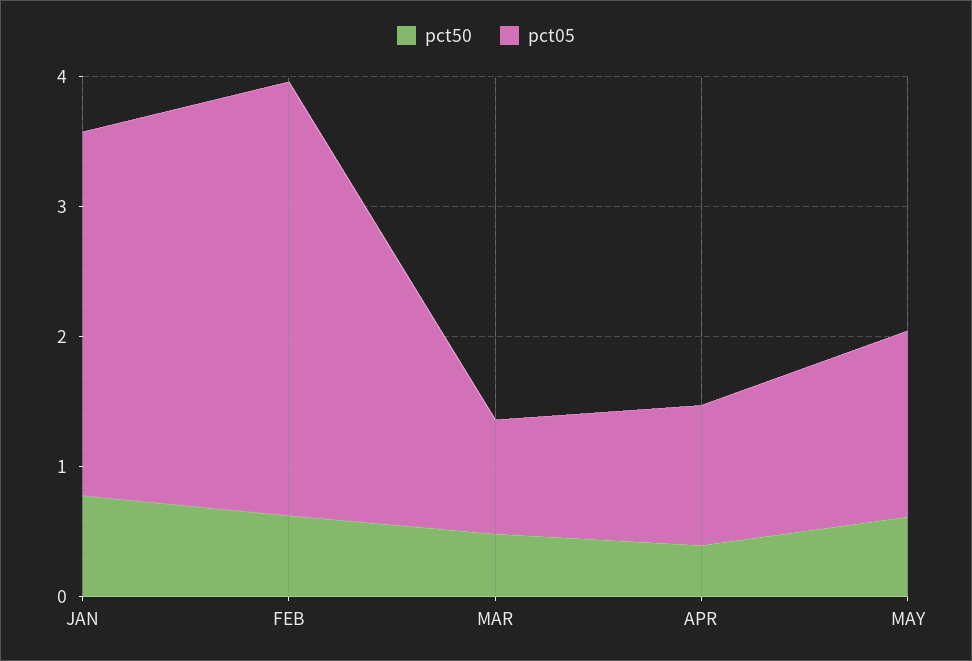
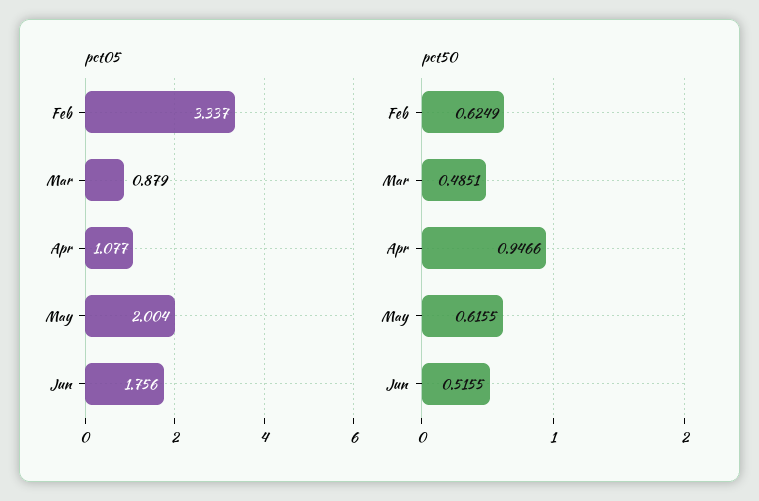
pct50, JAN: 0.8 -> none
pct05, JAN: 2.8 -> none
pct50, APR: 0.4 -> 0.9466
pct05, MAY: 1.4 -> 2.004
pct05, Jun: none -> 1.756
pct50, Jun: none -> 0.5155

